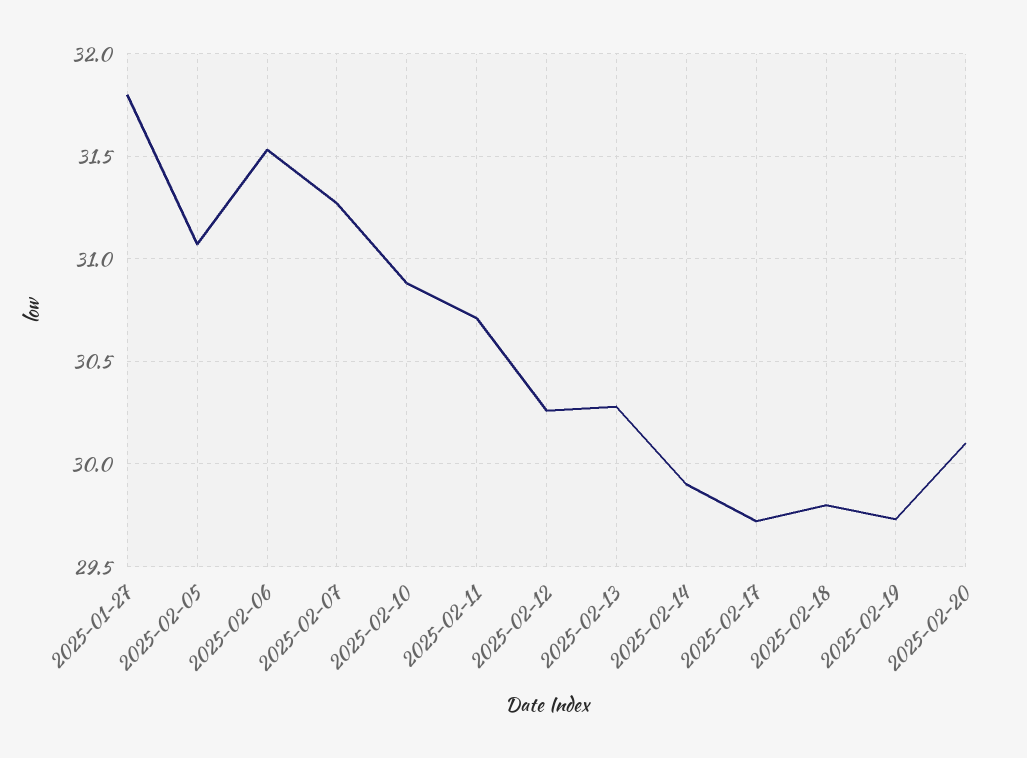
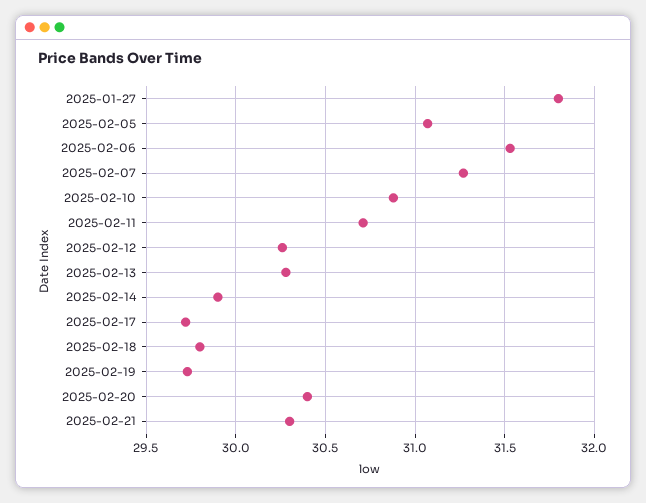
2025-02-20: 30.1 -> 30.4
2025-02-21: none -> 30.3

